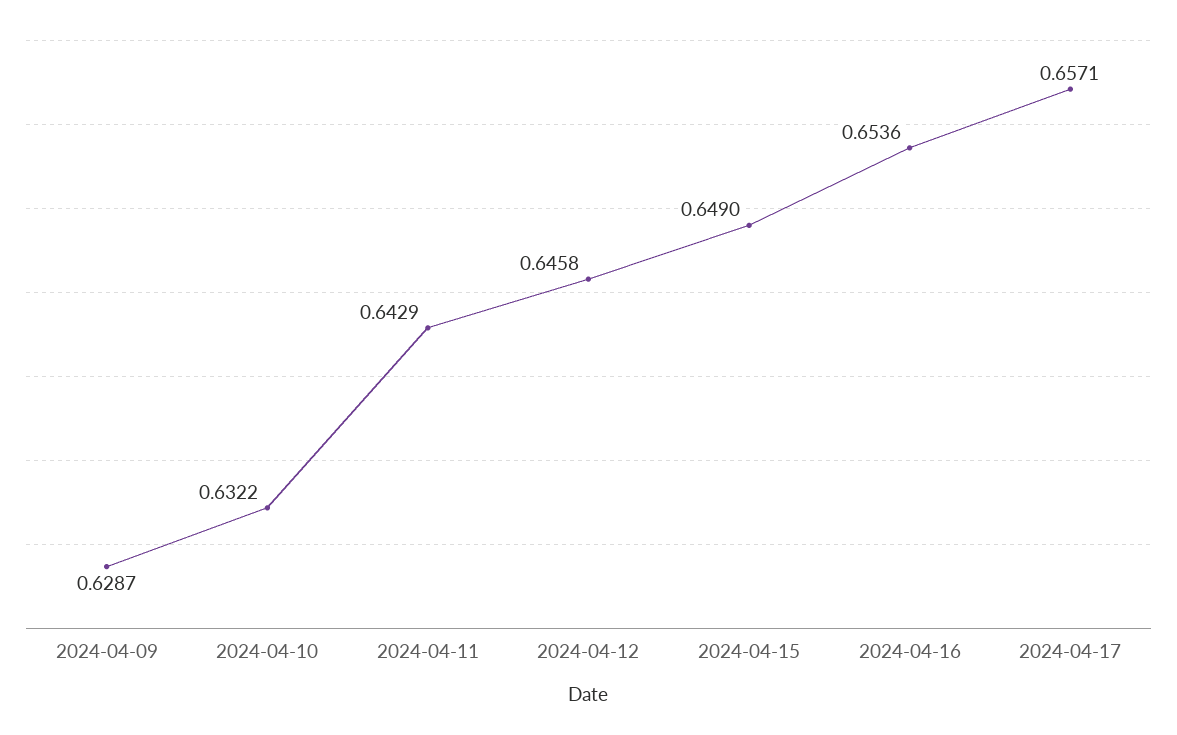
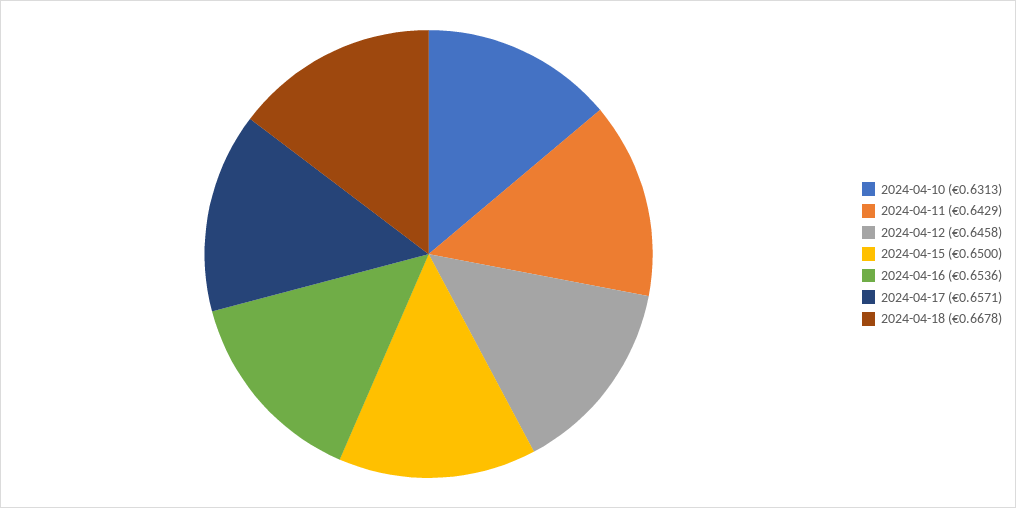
2024-04-09: 0.6287 -> none
2024-04-10: 0.6322 -> 0.6313
2024-04-15: 0.649 -> 0.65
2024-04-18: none -> 0.6678

